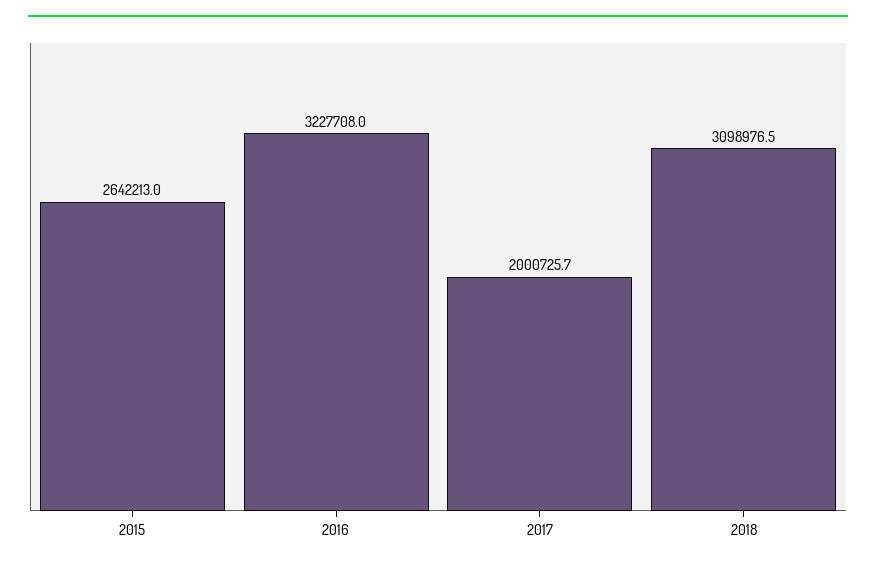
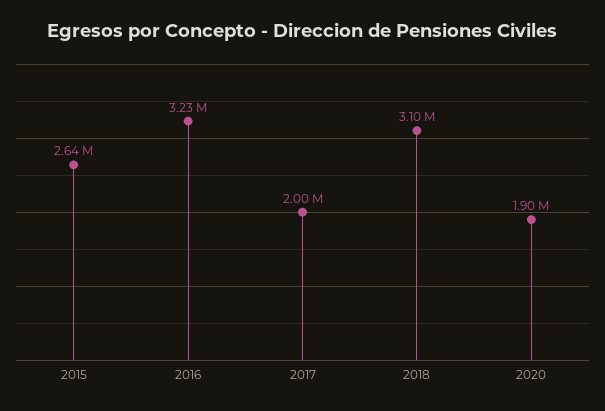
2020: none -> 1900000

